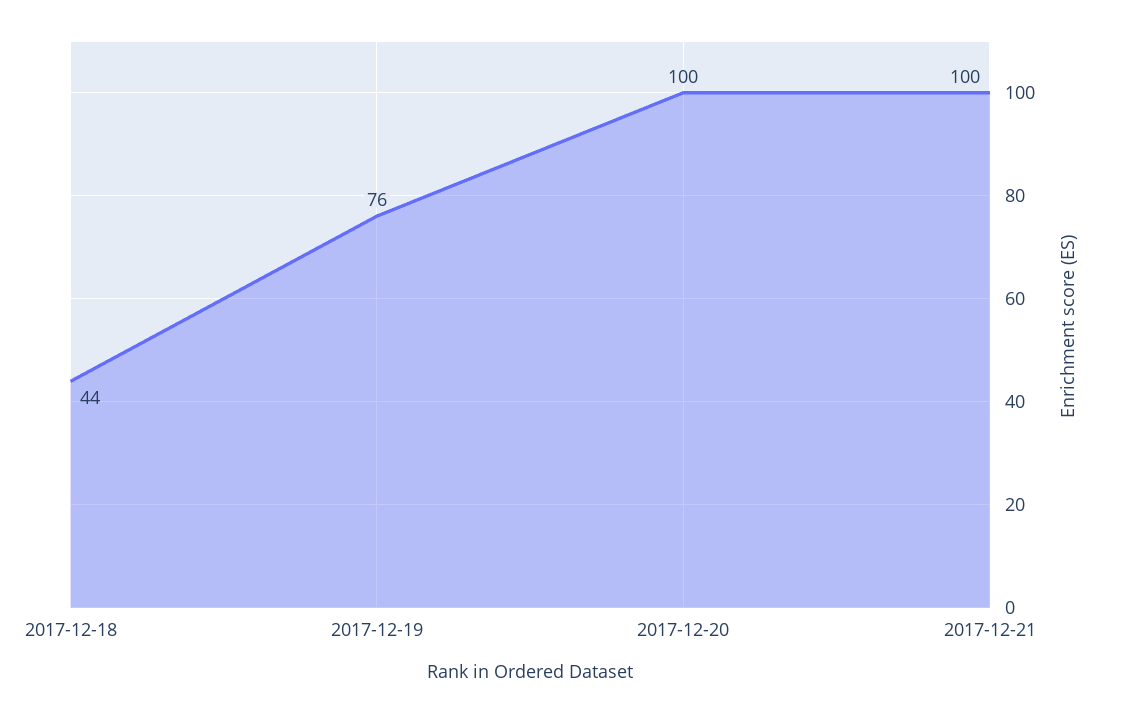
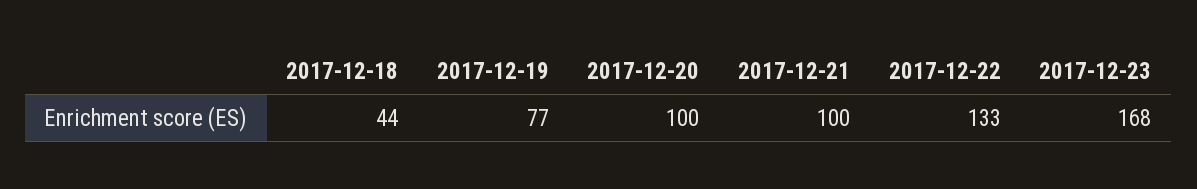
2017-12-19: 76 -> 77
2017-12-22: none -> 133
2017-12-23: none -> 168

